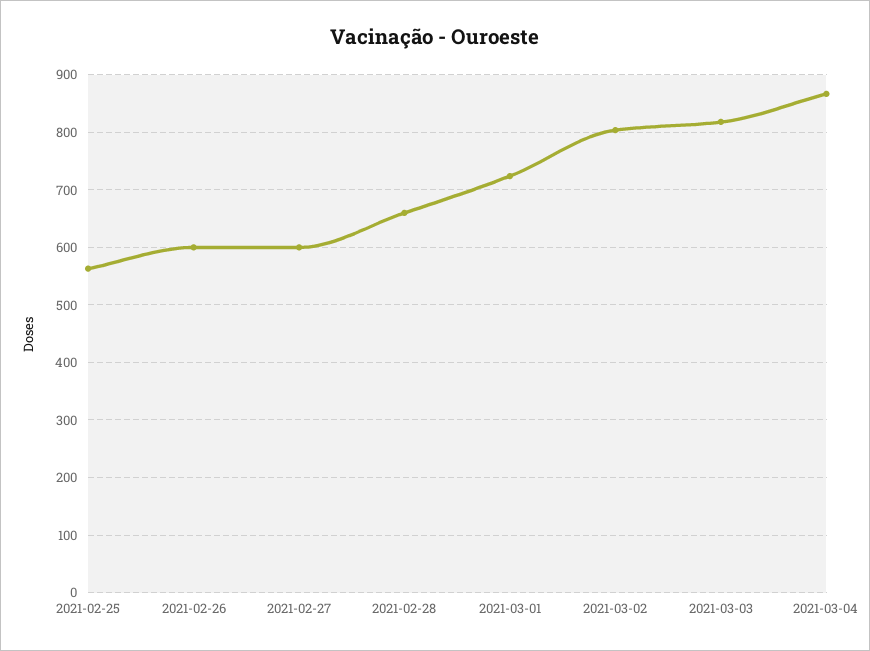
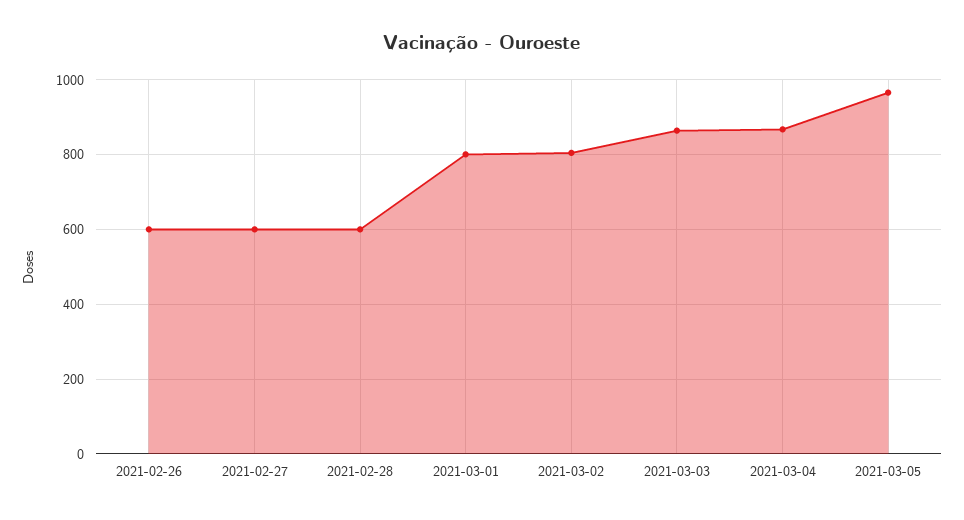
2021-02-25: 560 -> none
2021-02-28: 660 -> 600
2021-03-01: 720 -> 800
2021-03-03: 820 -> 860
2021-03-05: none -> 960

